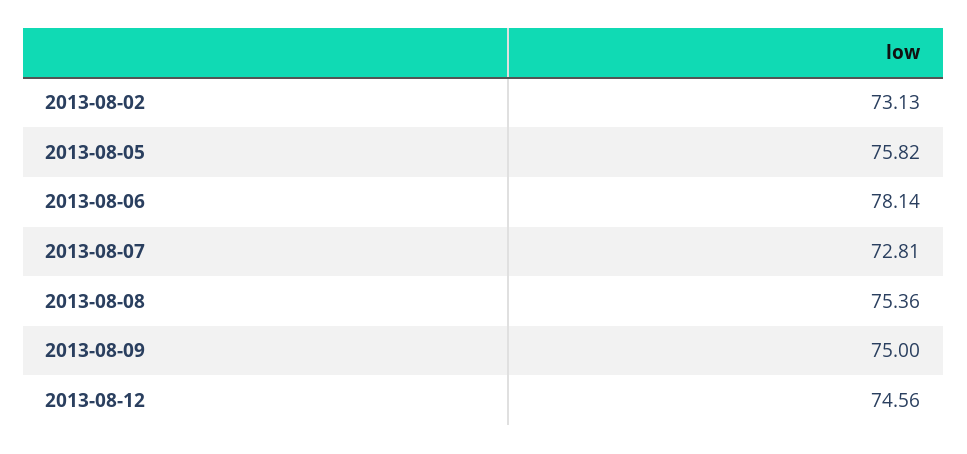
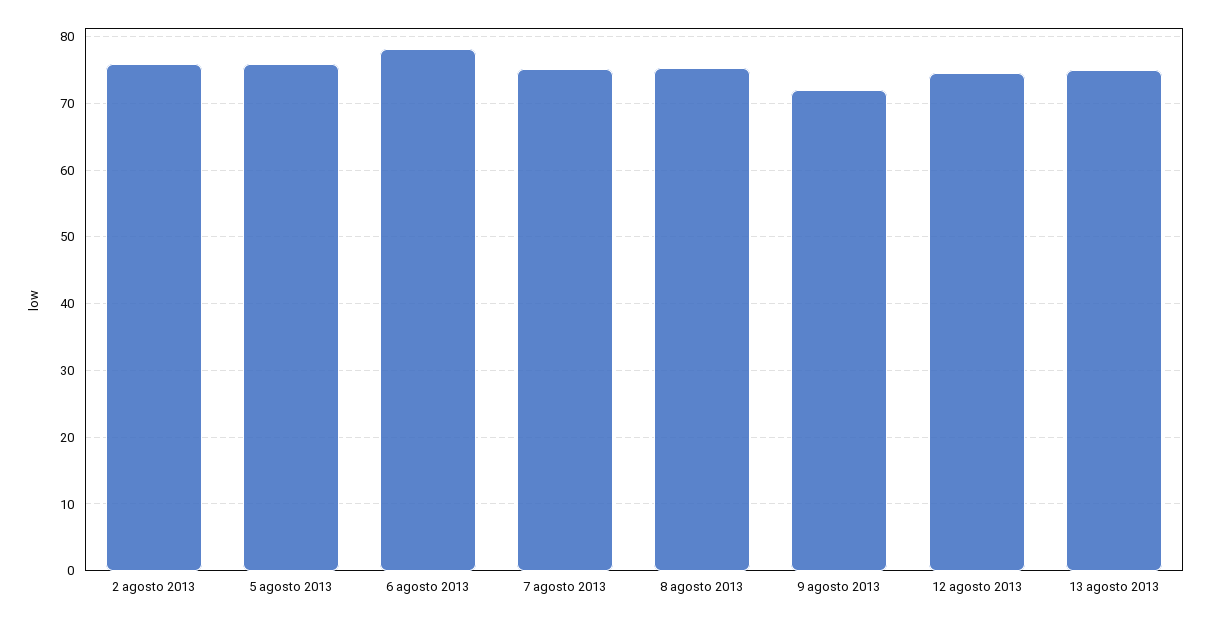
2013-08-02: 73.13 -> 76
2013-08-07: 72.81 -> 75
2013-08-09: 75 -> 72
13 agosto 2013: none -> 75

